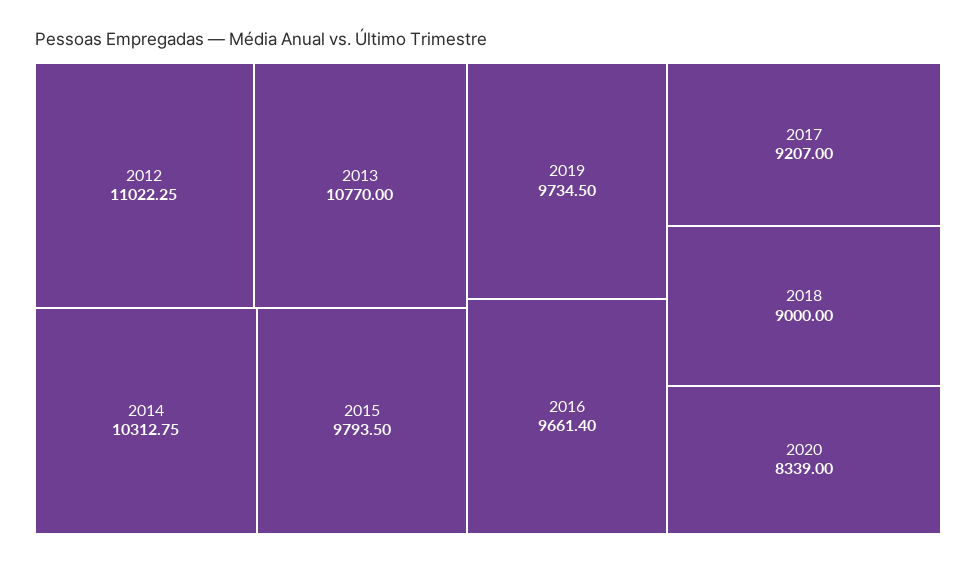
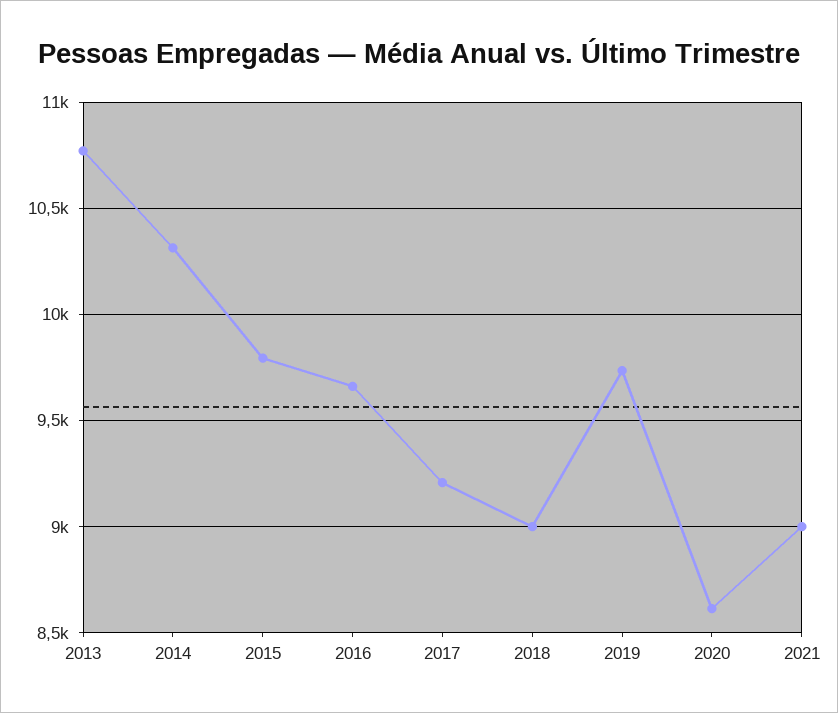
2012: 11022.25 -> none
2020: 8339 -> 8600
2021: none -> 9000

